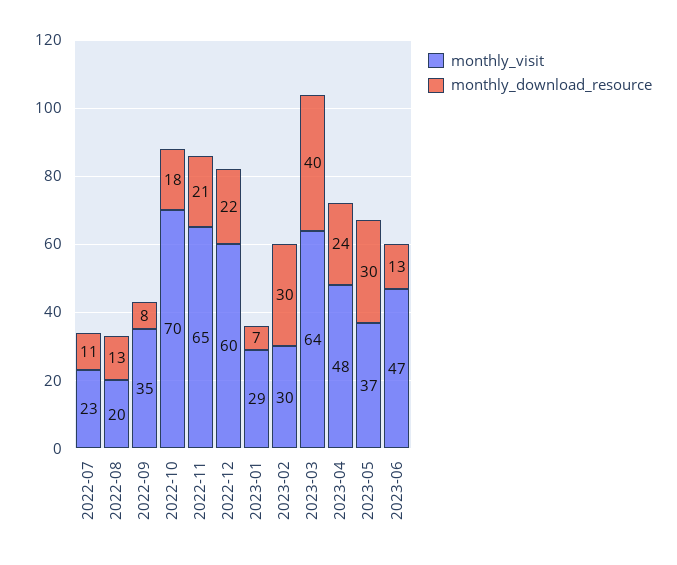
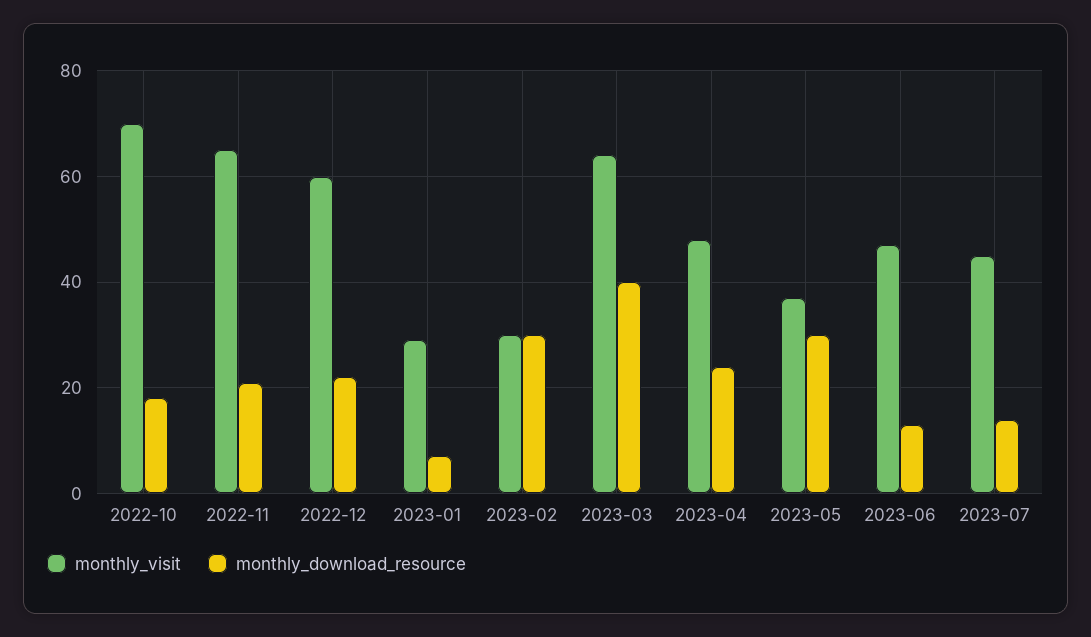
monthly_visit, 2022-07: 23 -> none
monthly_download_resource, 2022-07: 11 -> none
monthly_visit, 2022-08: 20 -> none
monthly_download_resource, 2022-08: 13 -> none
monthly_visit, 2022-09: 35 -> none
monthly_download_resource, 2022-09: 8 -> none
monthly_visit, 2023-07: none -> 45
monthly_download_resource, 2023-07: none -> 15

